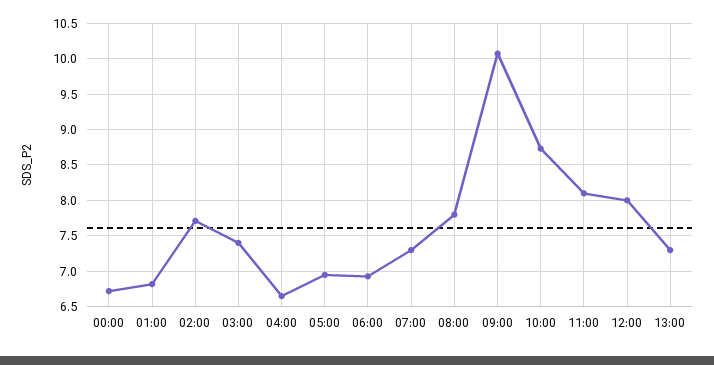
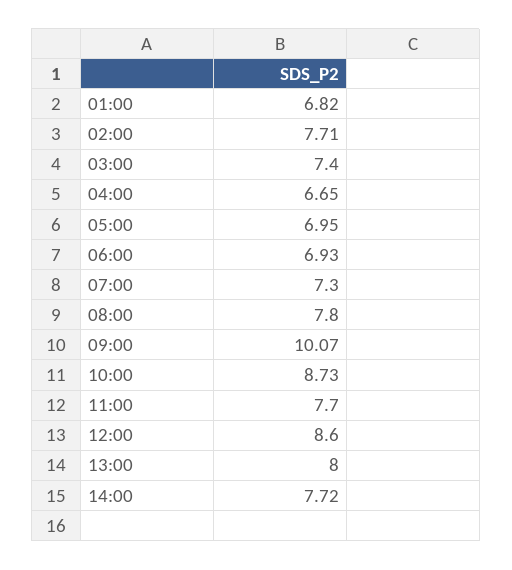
00:00: 6.7 -> none
11:00: 8.1 -> 7.7
12:00: 8 -> 8.6
13:00: 7.3 -> 8
14:00: none -> 7.72

